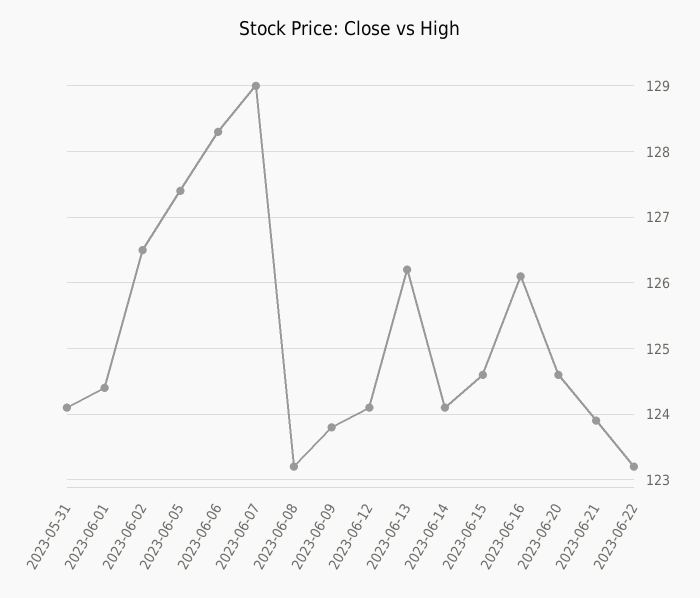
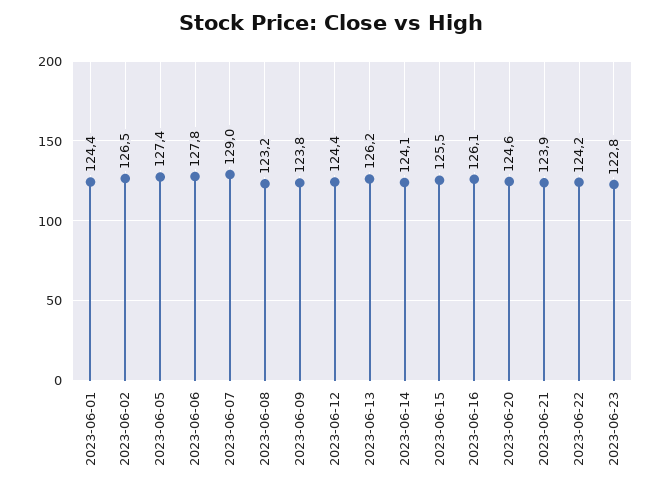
2023-05-31: 124.1 -> none
2023-06-06: 128.3 -> 127.8
2023-06-12: 124.1 -> 124.4
2023-06-15: 124.6 -> 125.5
2023-06-22: 123.2 -> 124.2
2023-06-23: none -> 122.8

